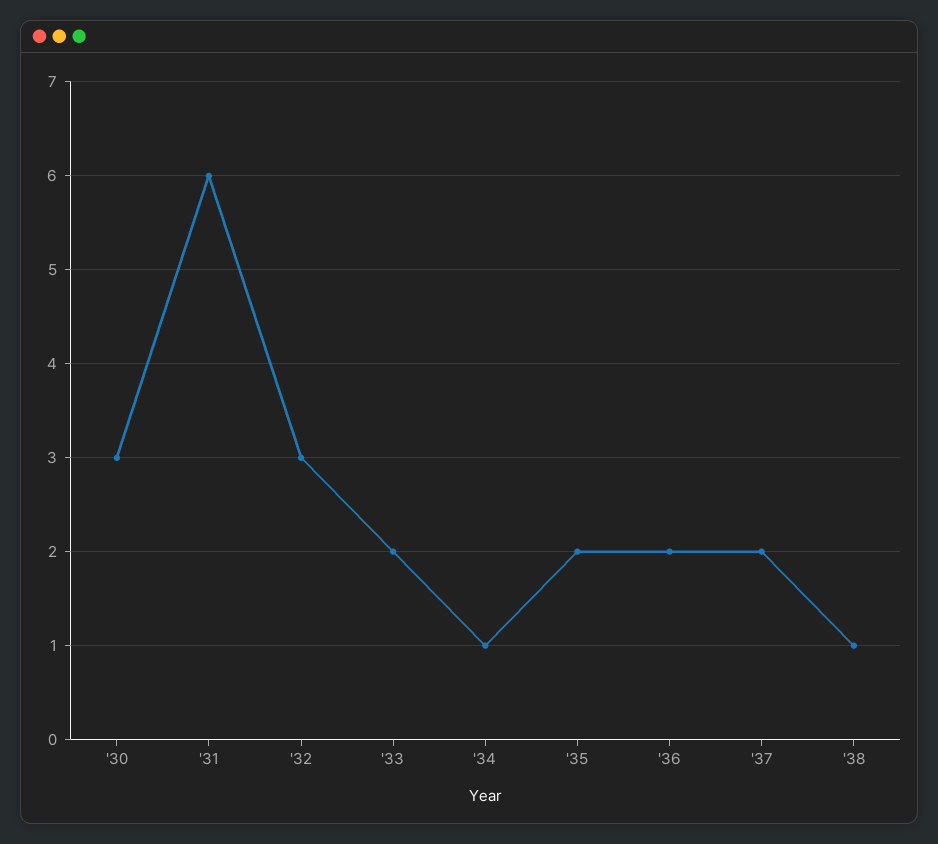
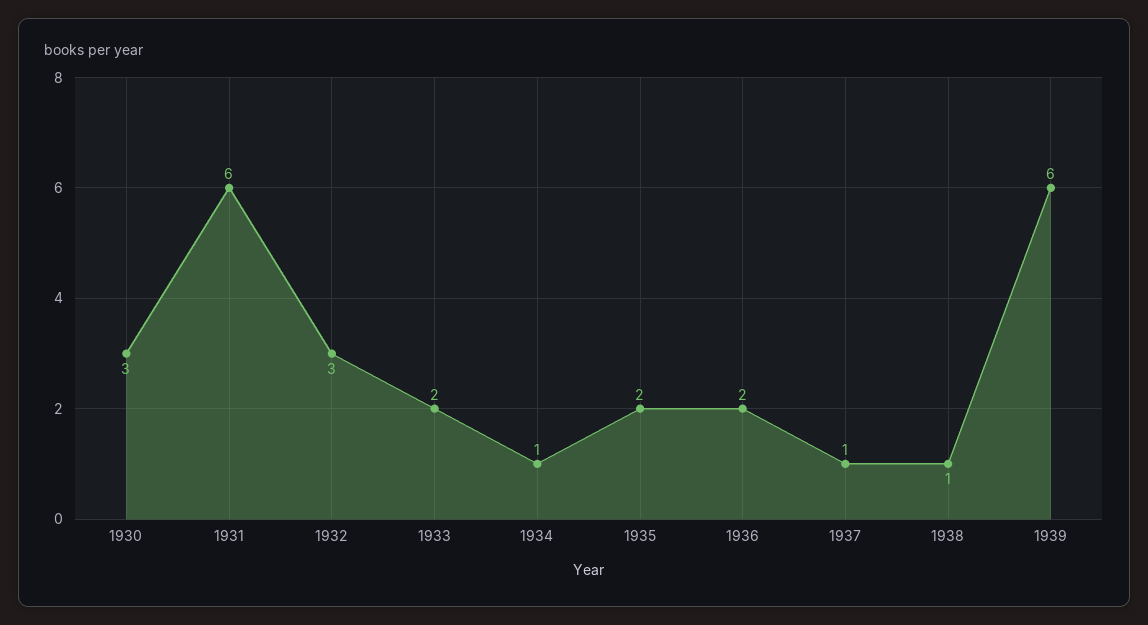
'37: 2 -> 1
1939: none -> 6

